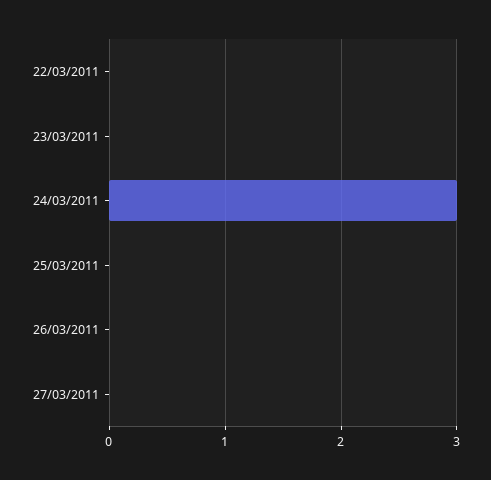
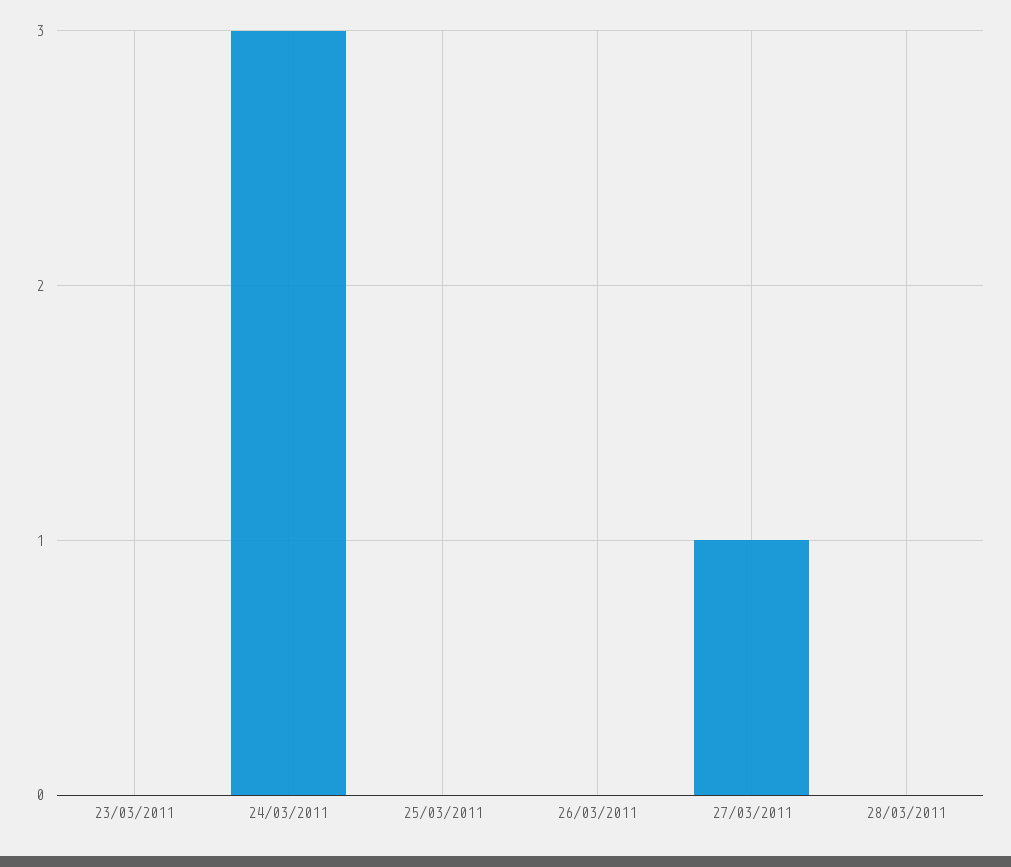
22/03/2011: 0 -> none
27/03/2011: 0 -> 1
28/03/2011: none -> 0

